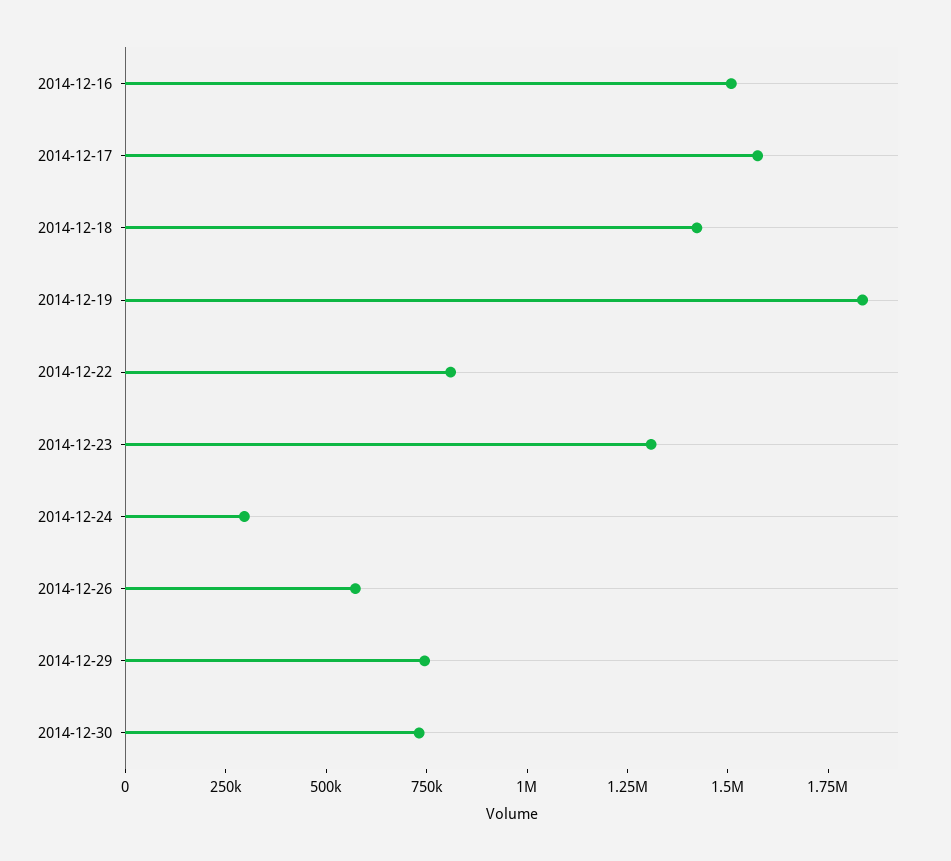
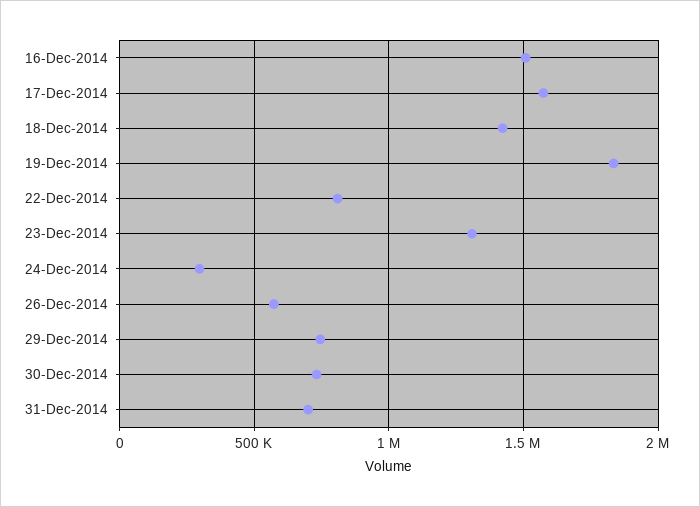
31-Dec-2014: none -> 700000

